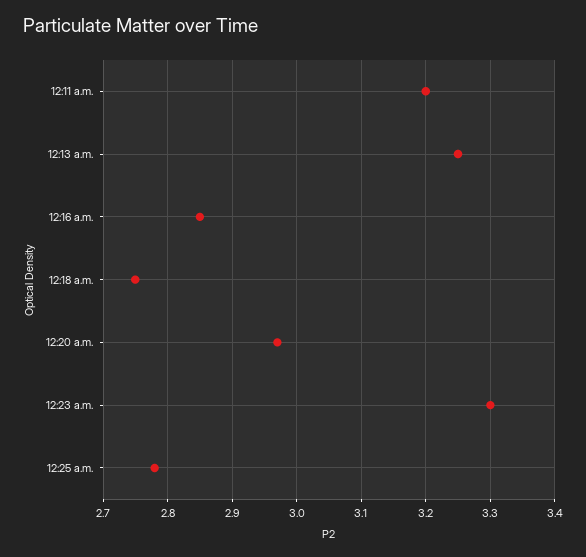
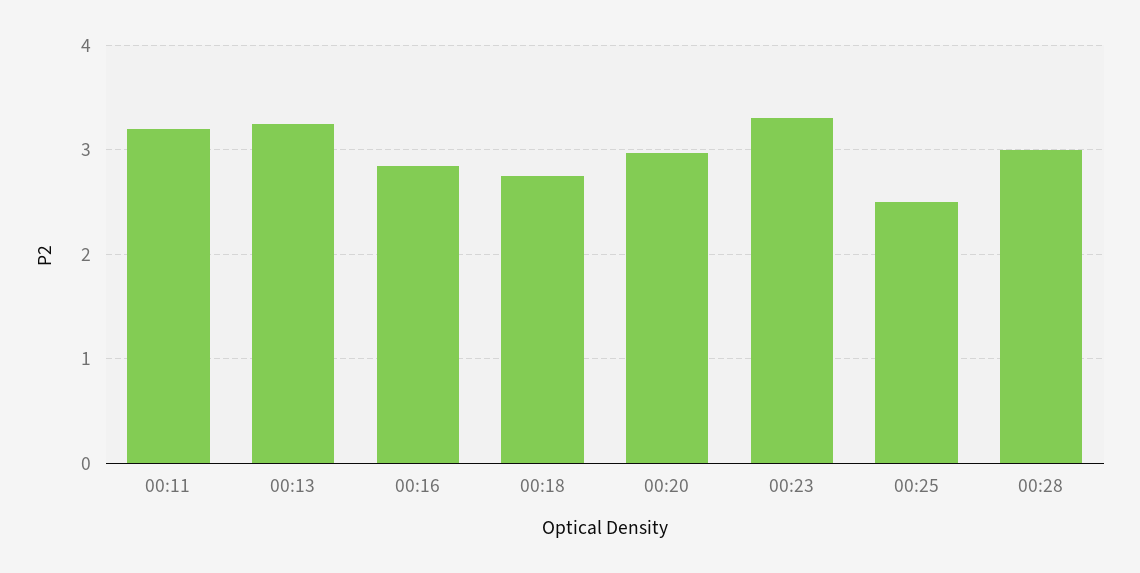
12:25 a.m.: 2.78 -> 2.5
00:28: none -> 3

